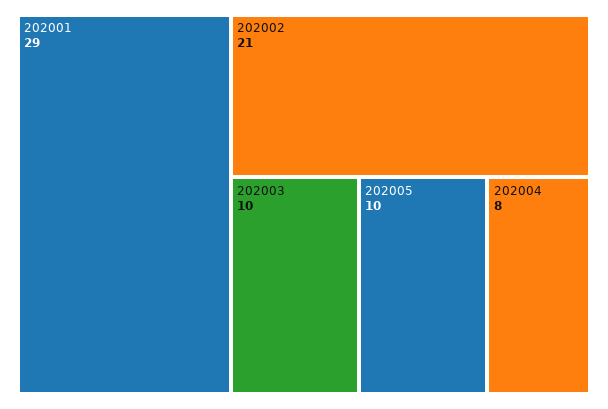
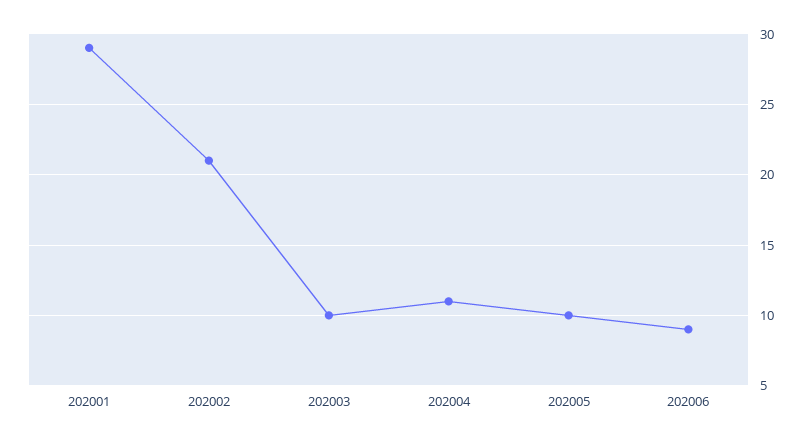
202004: 8 -> 11
202006: none -> 9

